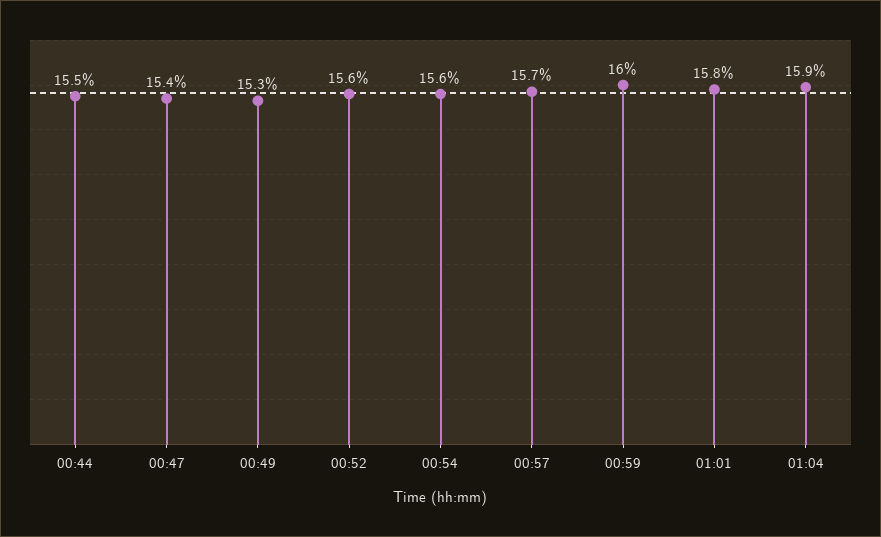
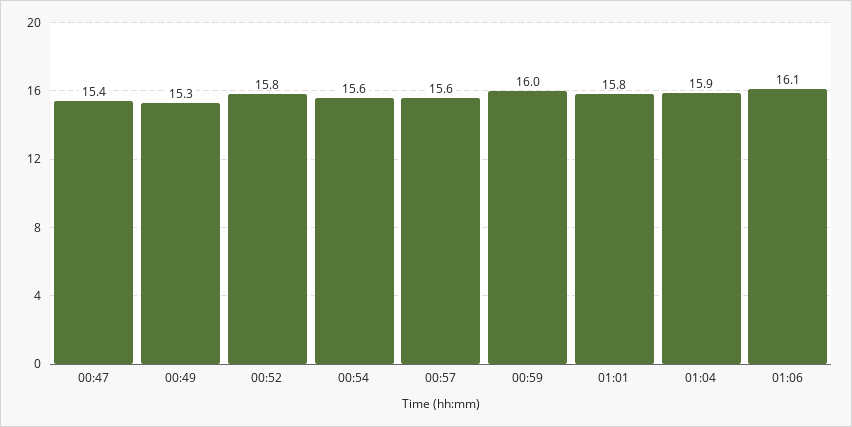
00:44: 15.5 -> none
00:52: 15.6 -> 15.8
00:57: 15.7 -> 15.6
01:06: none -> 16.1

